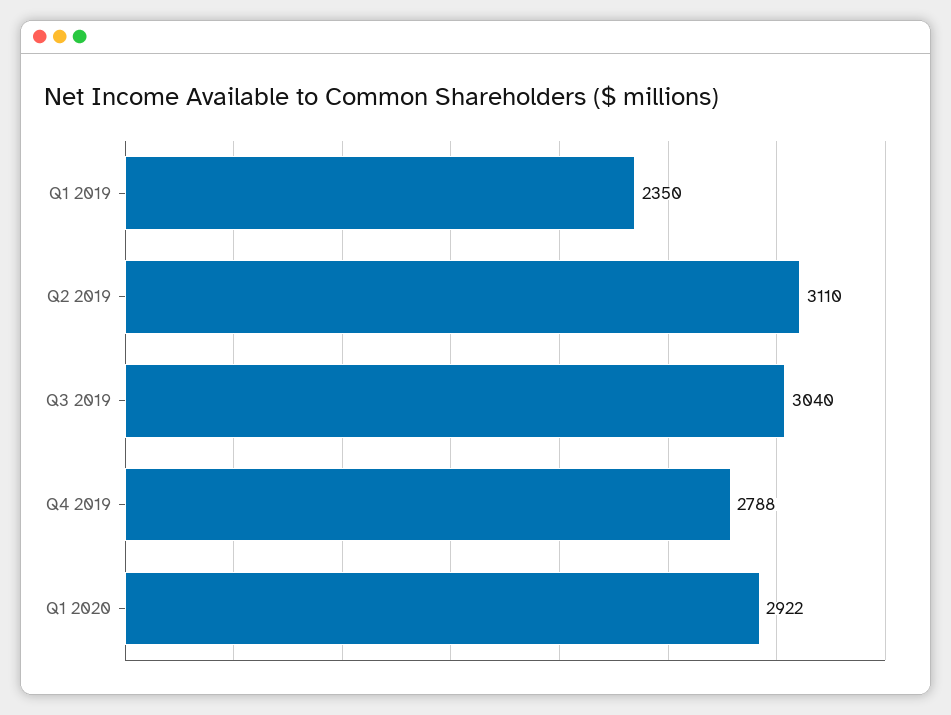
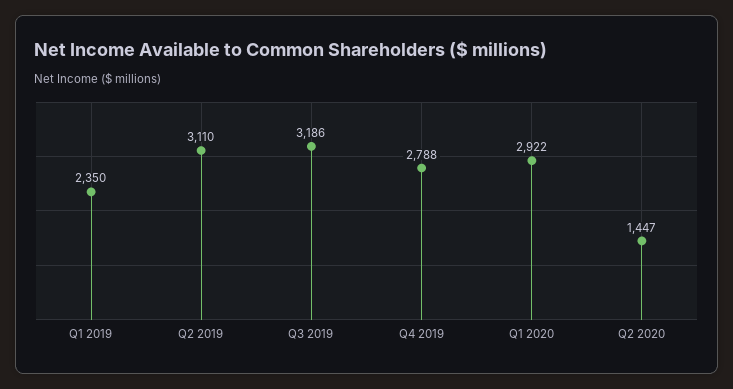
Q3 2019: 3040 -> 3186
Q2 2020: none -> 1447

